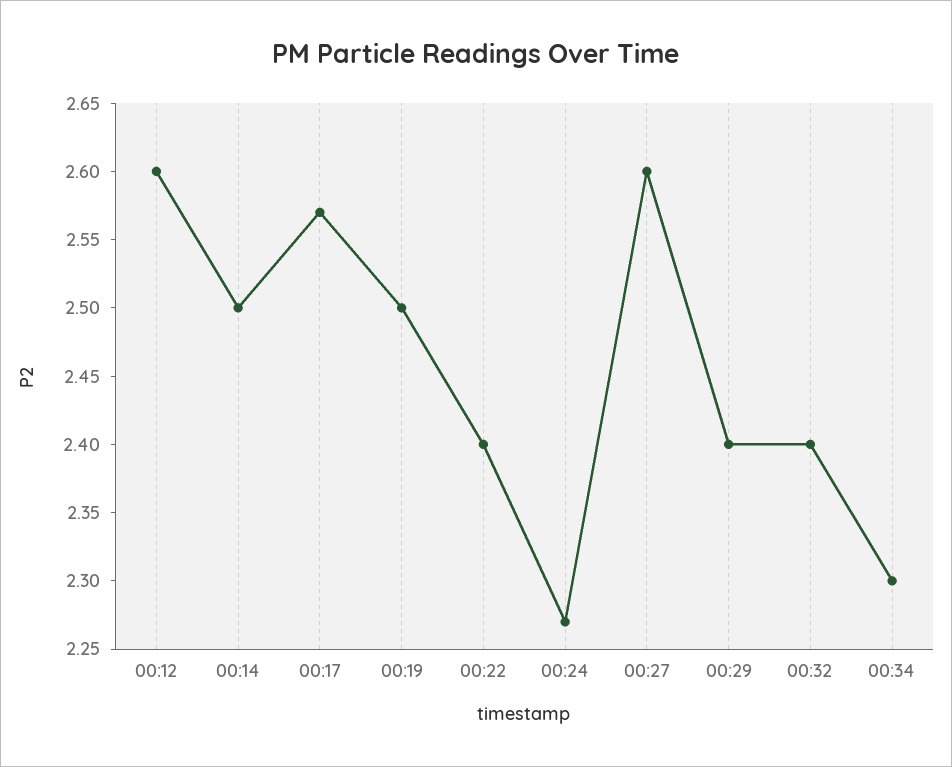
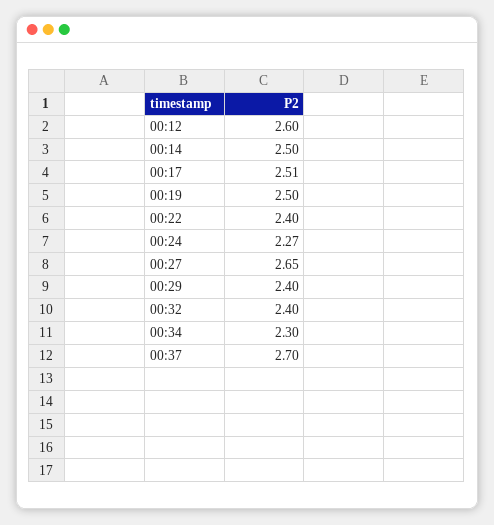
00:17: 2.57 -> 2.51
00:27: 2.6 -> 2.65
00:37: none -> 2.7

